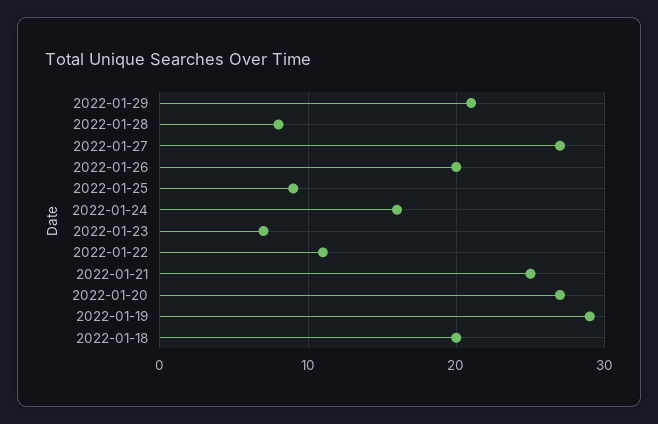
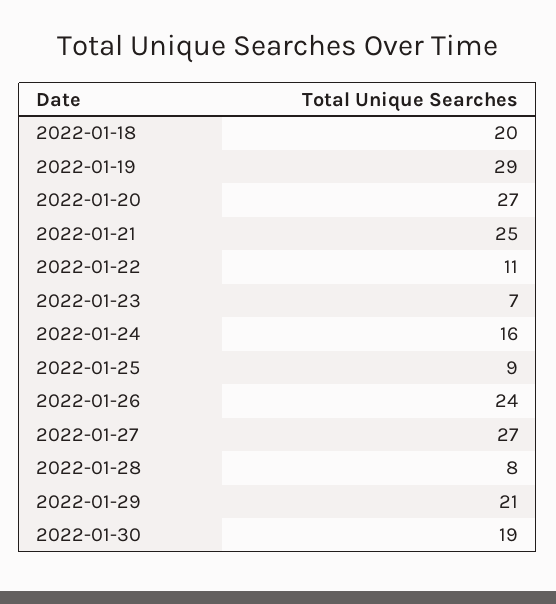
2022-01-26: 20 -> 24
2022-01-30: none -> 19

